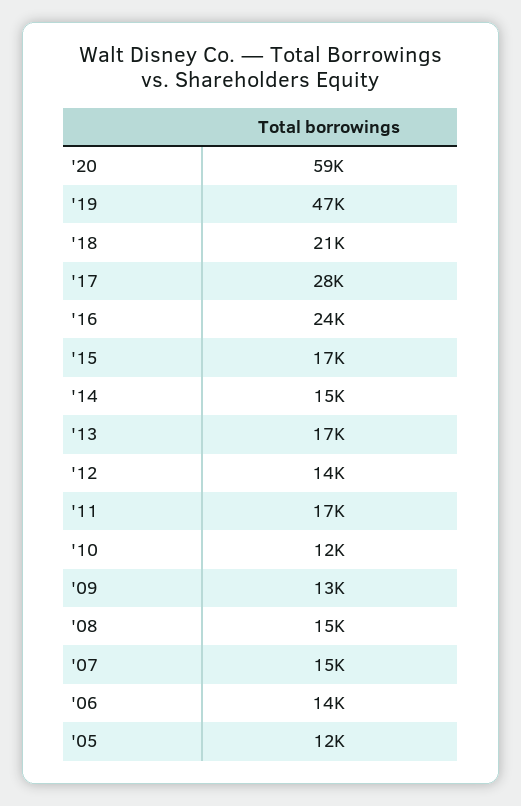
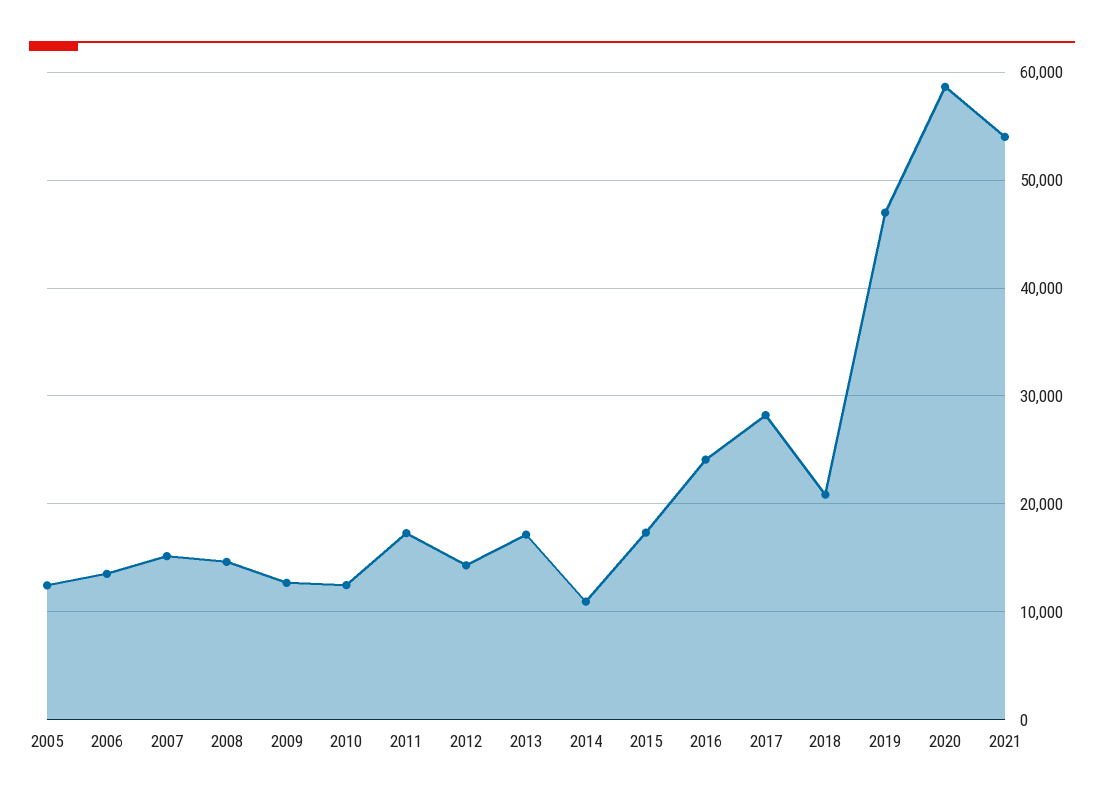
'14: 15000 -> 11000
2021: none -> 54000

